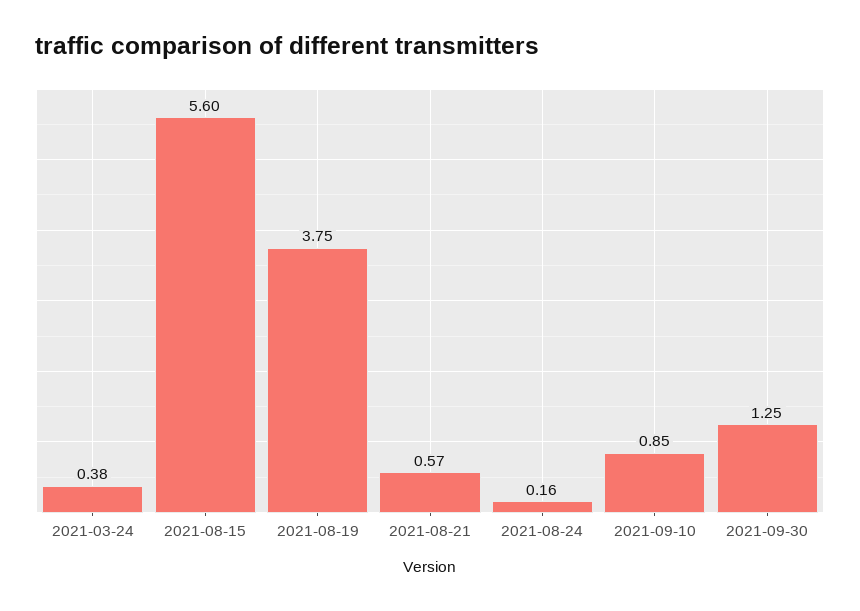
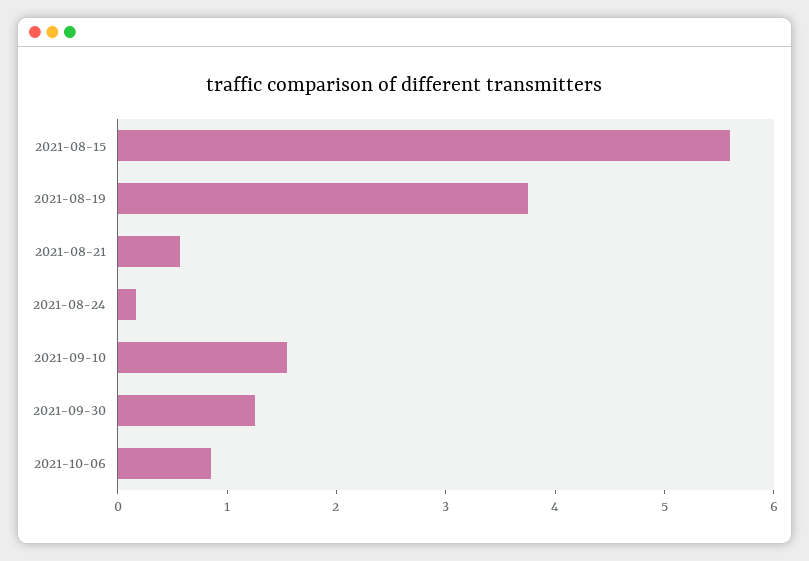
2021-03-24: 0.38 -> none
2021-09-10: 0.85 -> 1.6
2021-10-06: none -> 0.8

